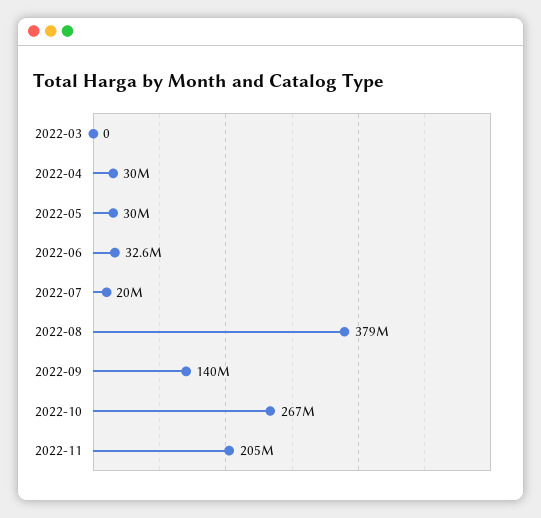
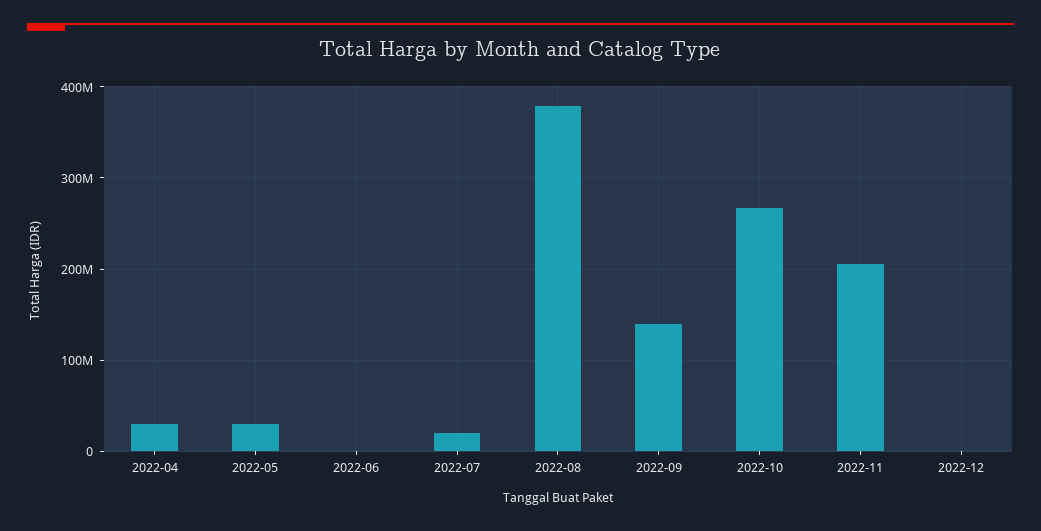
2022-03: 0 -> none
2022-06: 32600000 -> 0
2022-12: none -> 0

